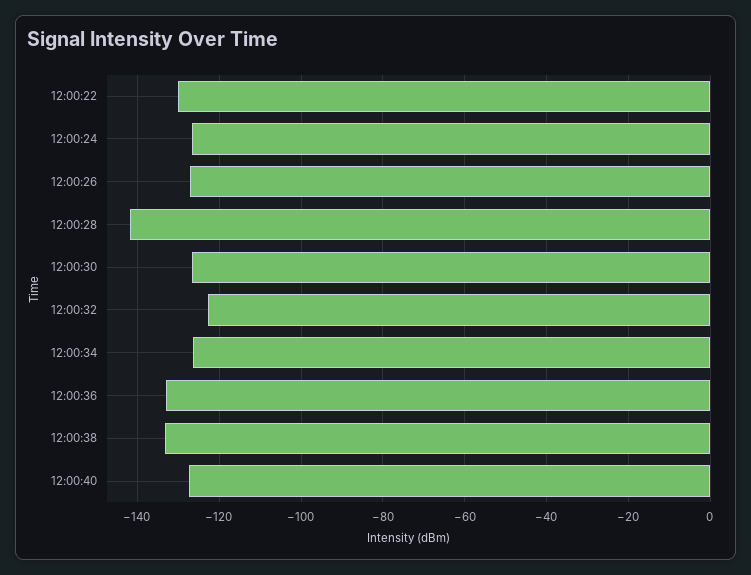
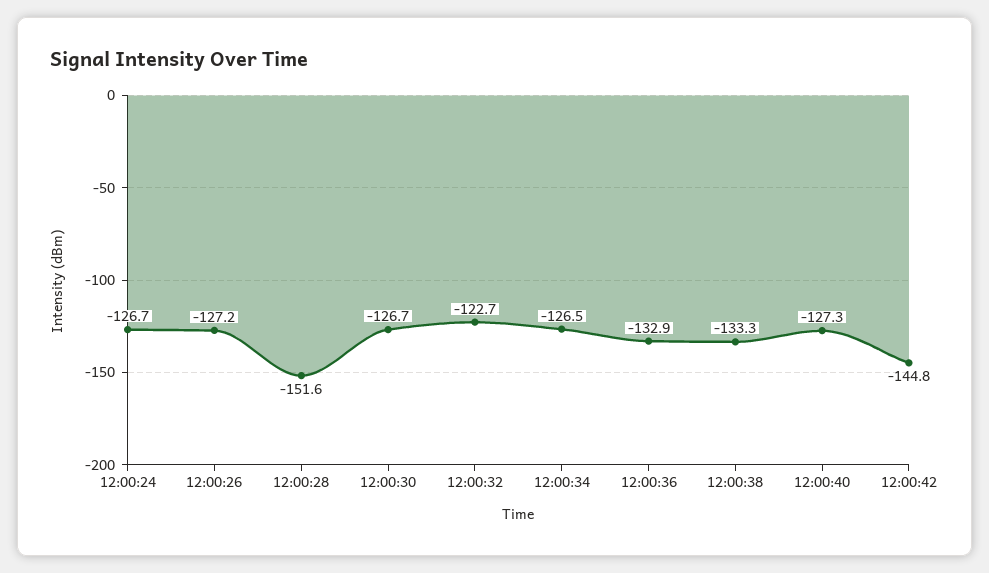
12:00:22: -130 -> none
12:00:28: -142 -> -151.6
12:00:42: none -> -144.8

